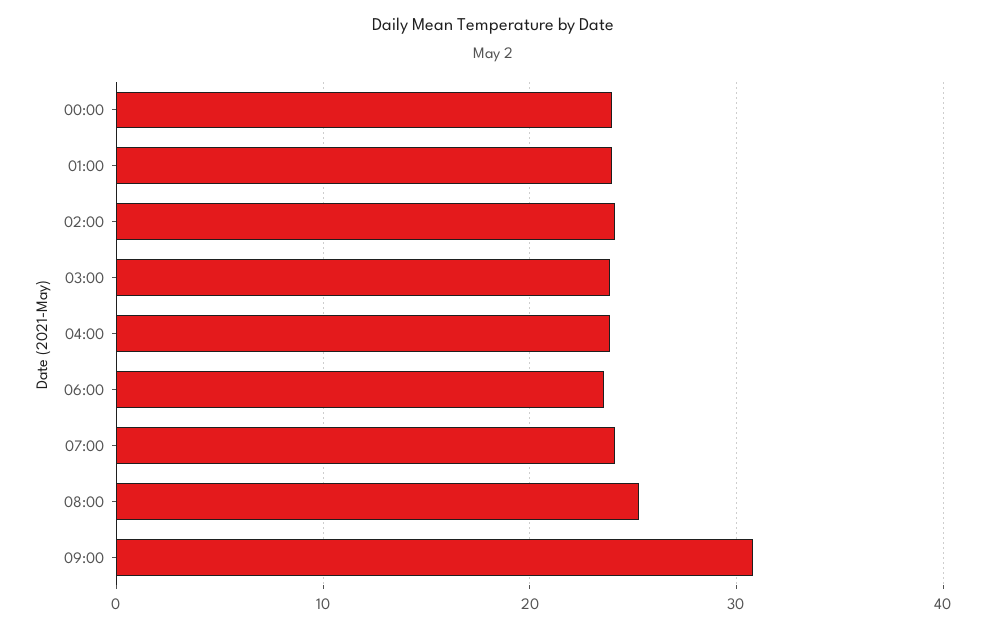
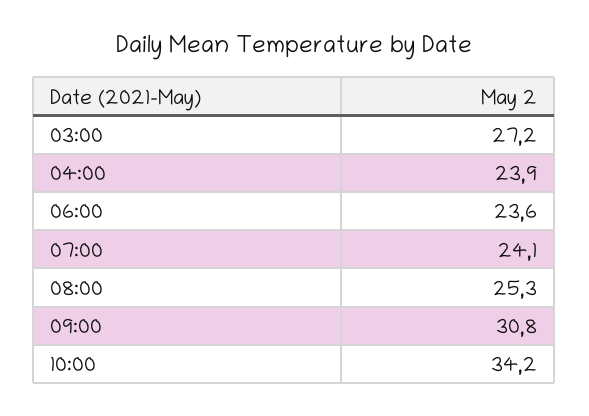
00:00: 24 -> none
01:00: 24 -> none
02:00: 24 -> none
03:00: 24 -> 27.2
10:00: none -> 34.2

